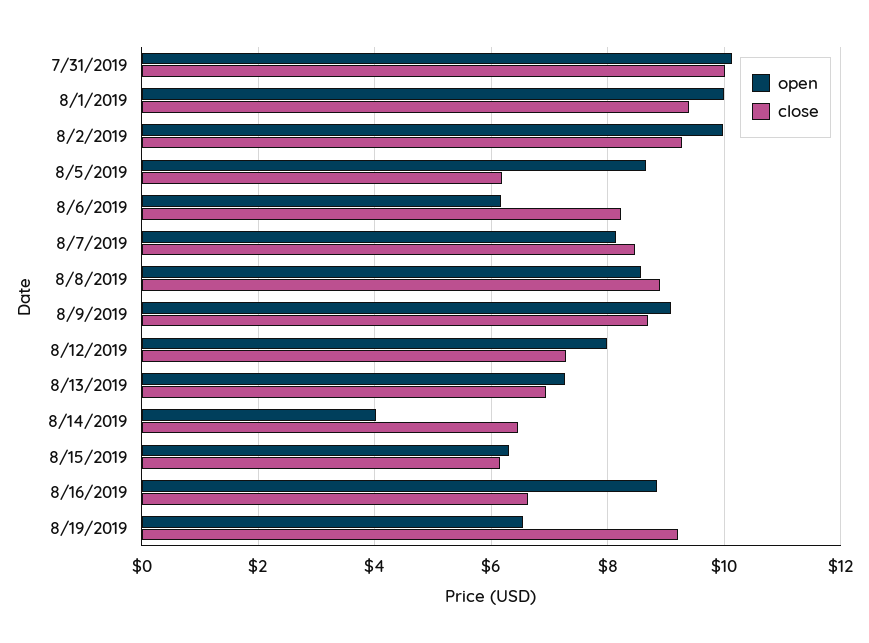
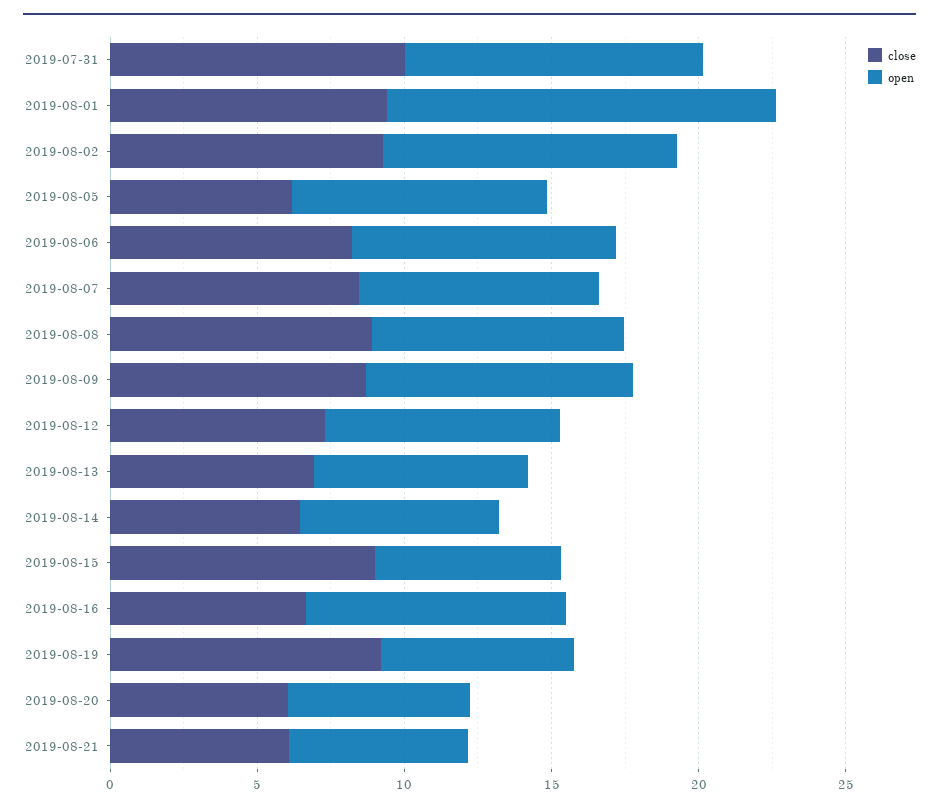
open, 8/1/2019: 10 -> 13
open, 8/6/2019: 6.2 -> 9
open, 8/14/2019: 4 -> 7
close, 8/15/2019: 6.2 -> 9
close, 2019-08-20: none -> 6
open, 2019-08-20: none -> 6
close, 2019-08-21: none -> 6
open, 2019-08-21: none -> 6

